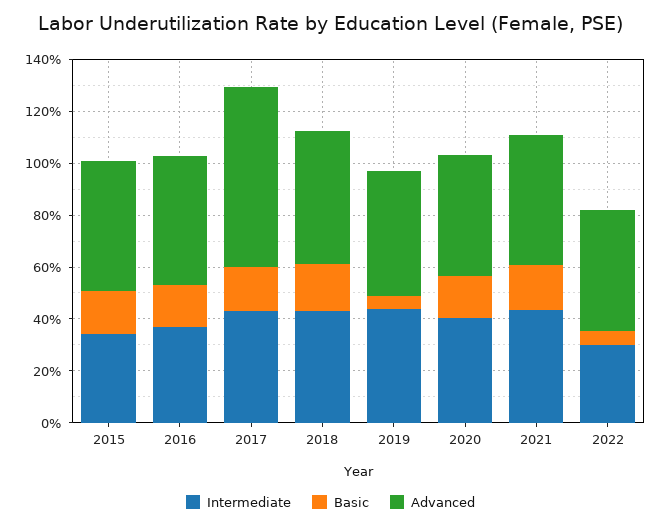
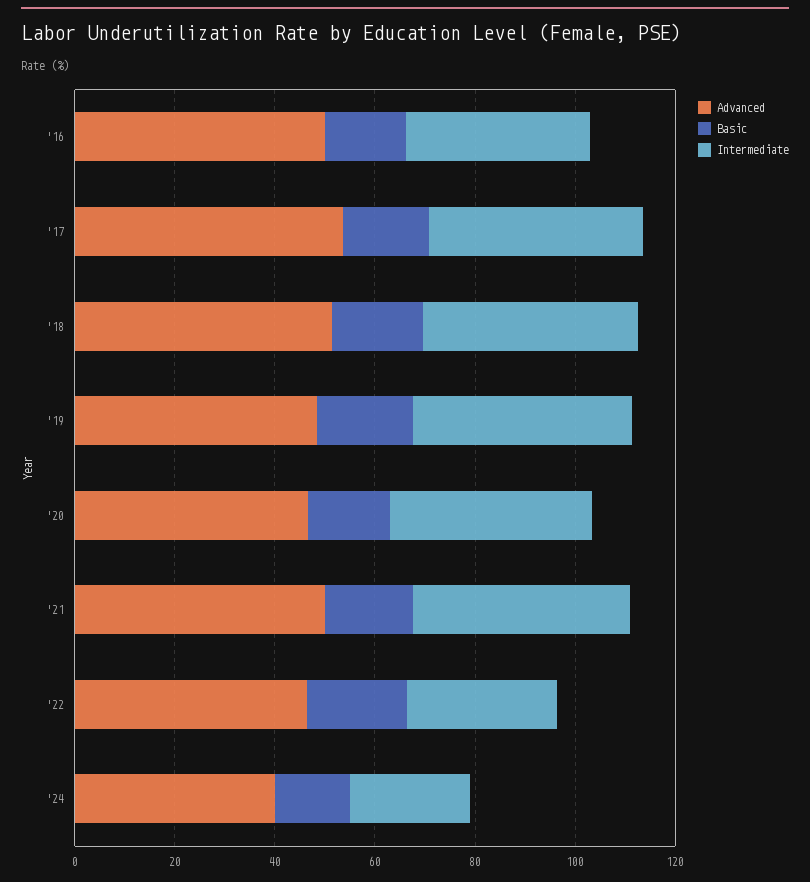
Intermediate, 2015: 35 -> none
Basic, 2015: 15 -> none
Advanced, 2015: 50 -> none
Advanced, 2017: 70 -> 55
Basic, 2019: 5 -> 20
Basic, 2022: 5 -> 20
Advanced, '24: none -> 40
Basic, '24: none -> 15
Intermediate, '24: none -> 25

